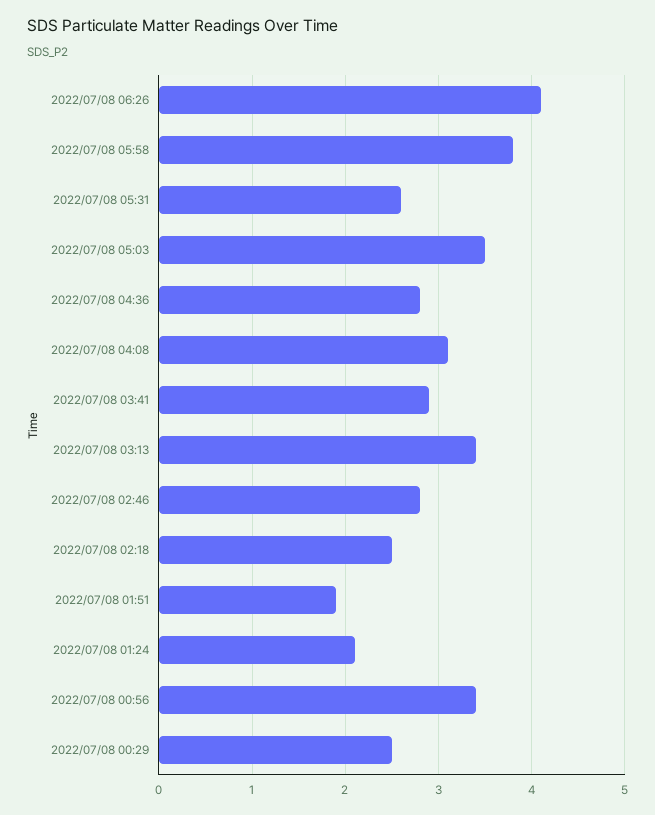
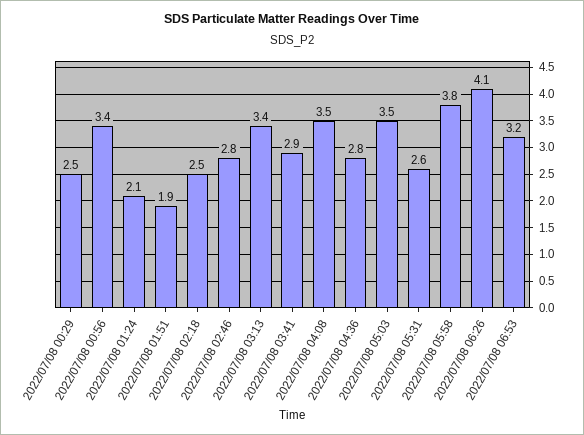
2022/07/08 04:08: 3.1 -> 3.5
2022/07/08 06:53: none -> 3.2

